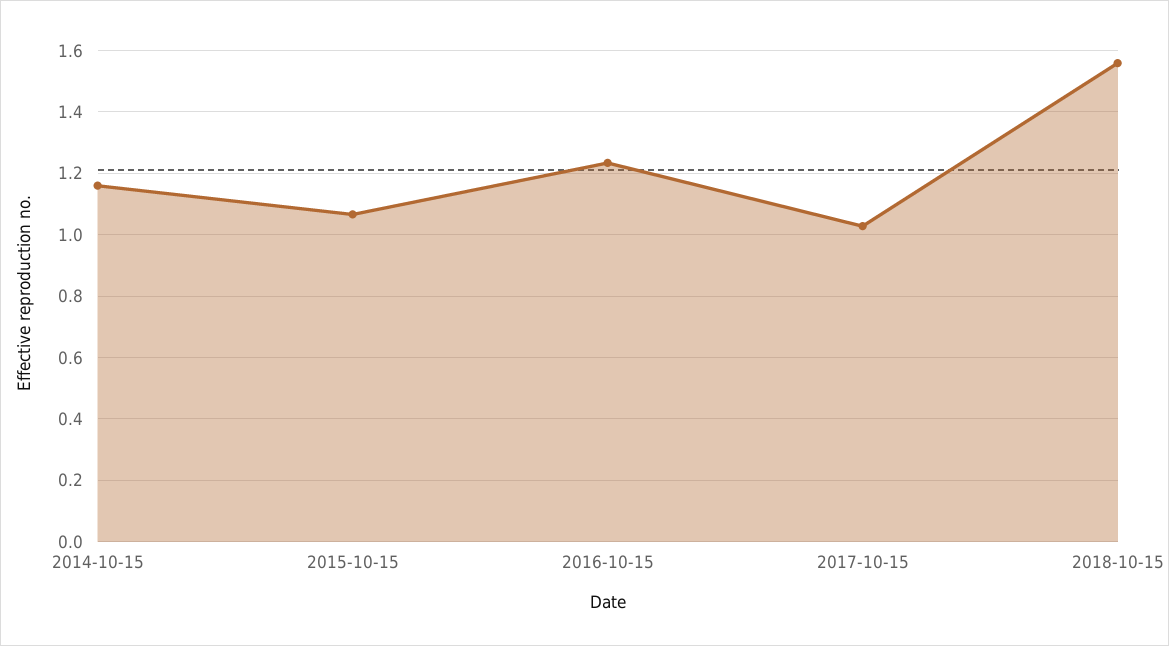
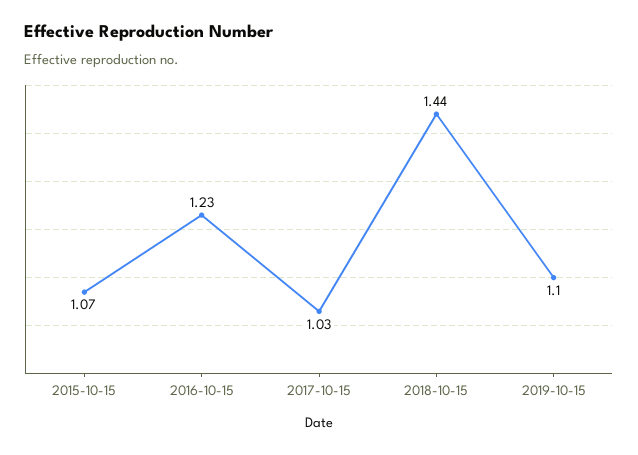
2014-10-15: 1.16 -> none
2018-10-15: 1.56 -> 1.44
2019-10-15: none -> 1.1

